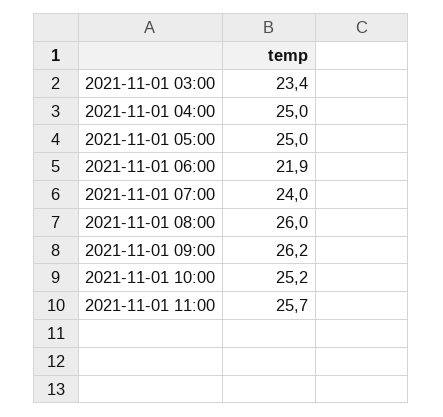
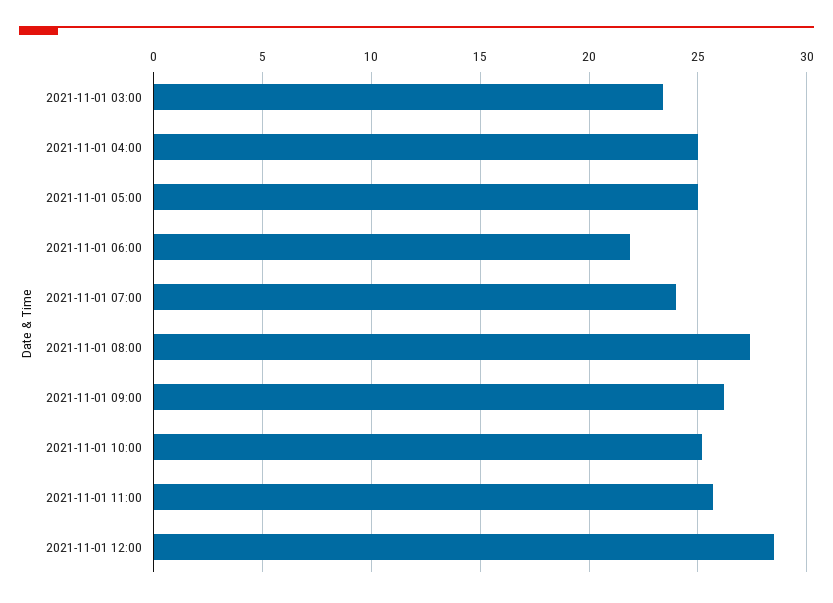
2021-11-01 08:00: 26 -> 27.5
2021-11-01 12:00: none -> 28.5

